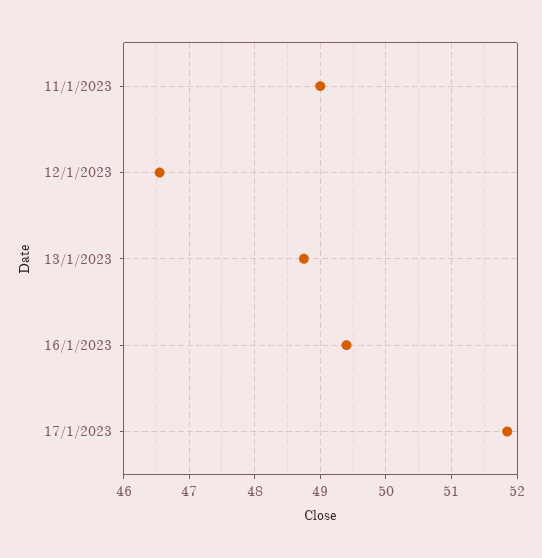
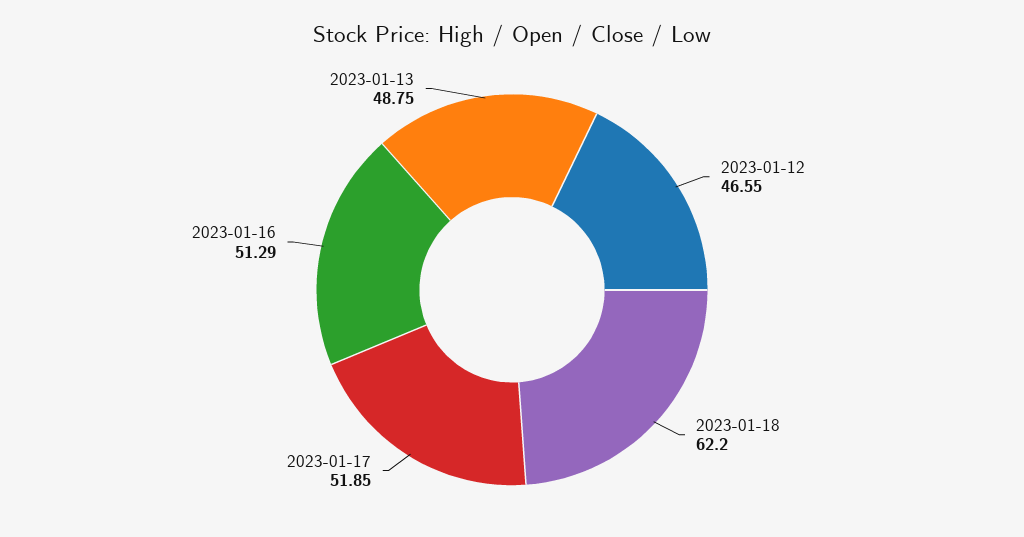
11/1/2023: 49 -> none
16/1/2023: 49.4 -> 51.29
2023-01-18: none -> 62.2

